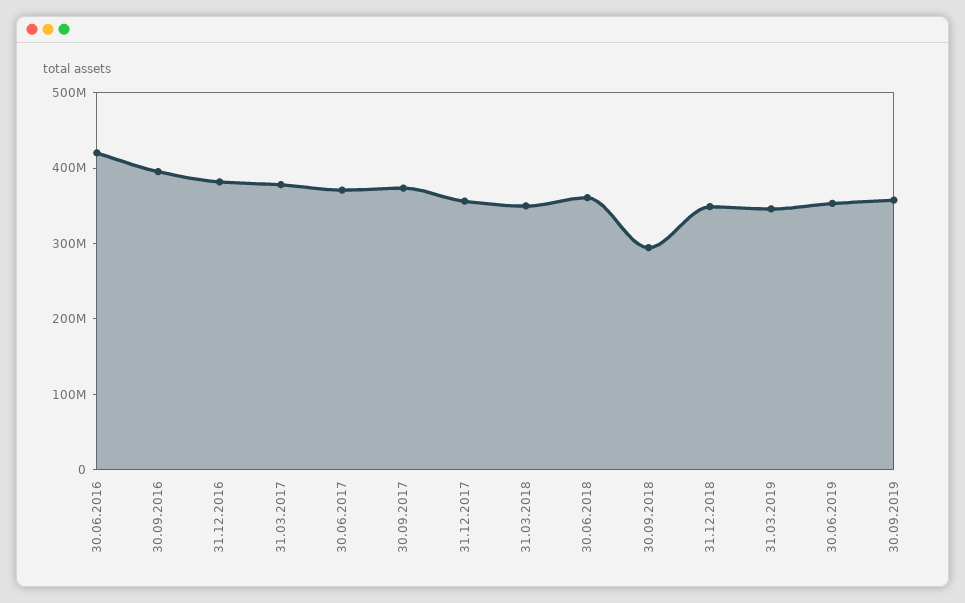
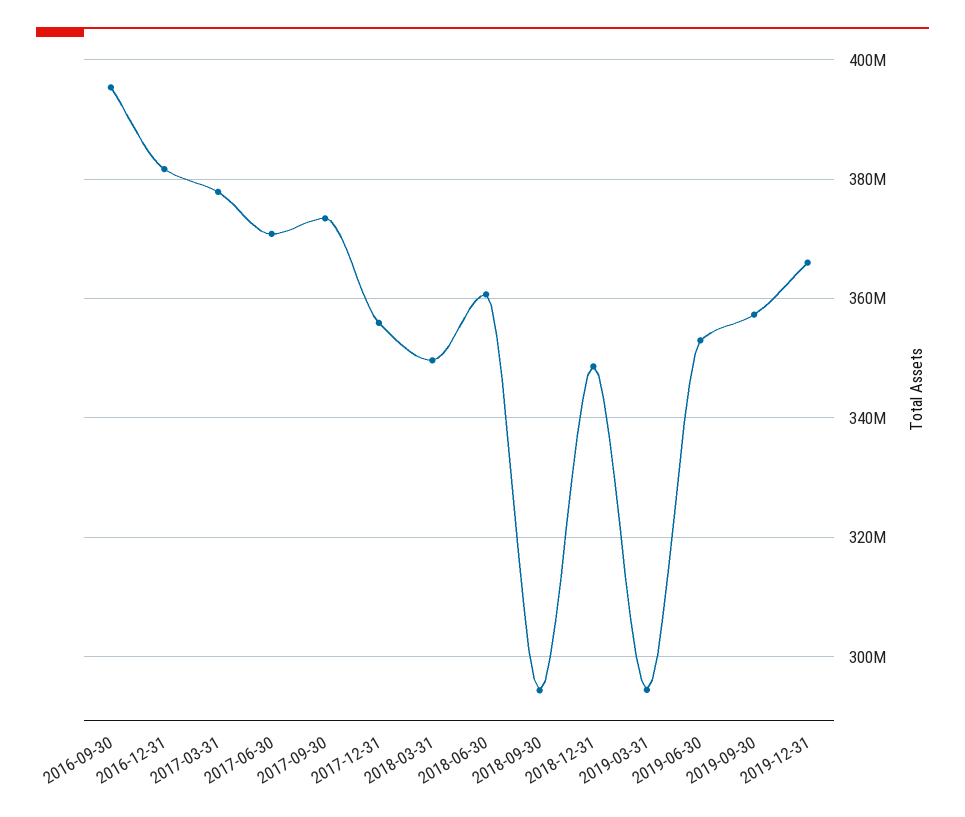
30.06.2016: 420000000 -> none
31.03.2019: 340000000 -> 294000000
2019-12-31: none -> 366000000

